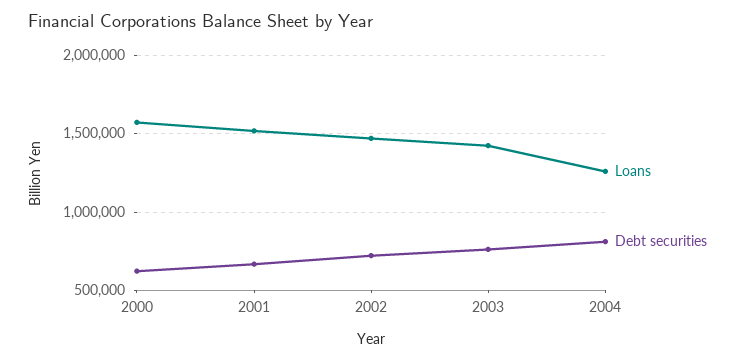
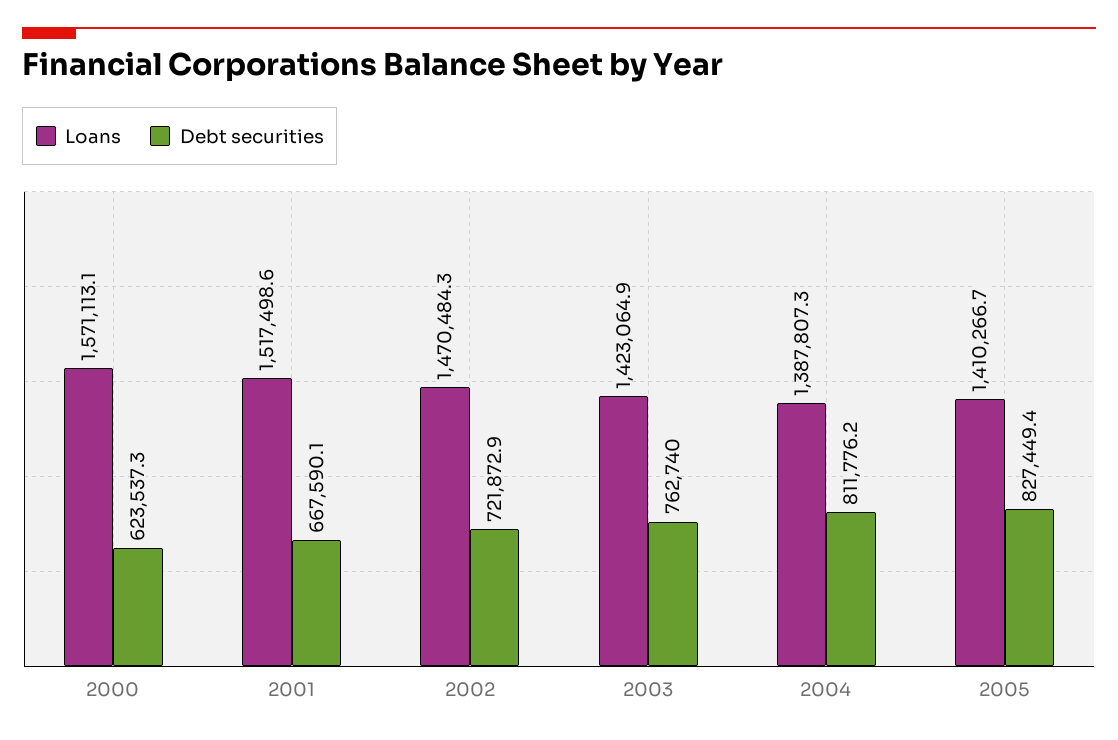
Loans, 2004: 1250000 -> 1387807.3
Loans, 2005: none -> 1410266.7
Debt securities, 2005: none -> 827449.4

